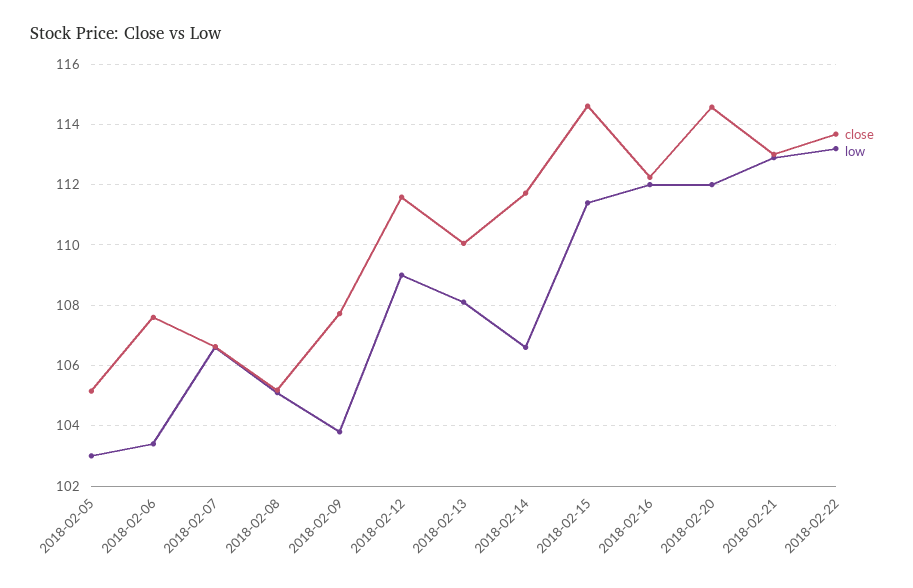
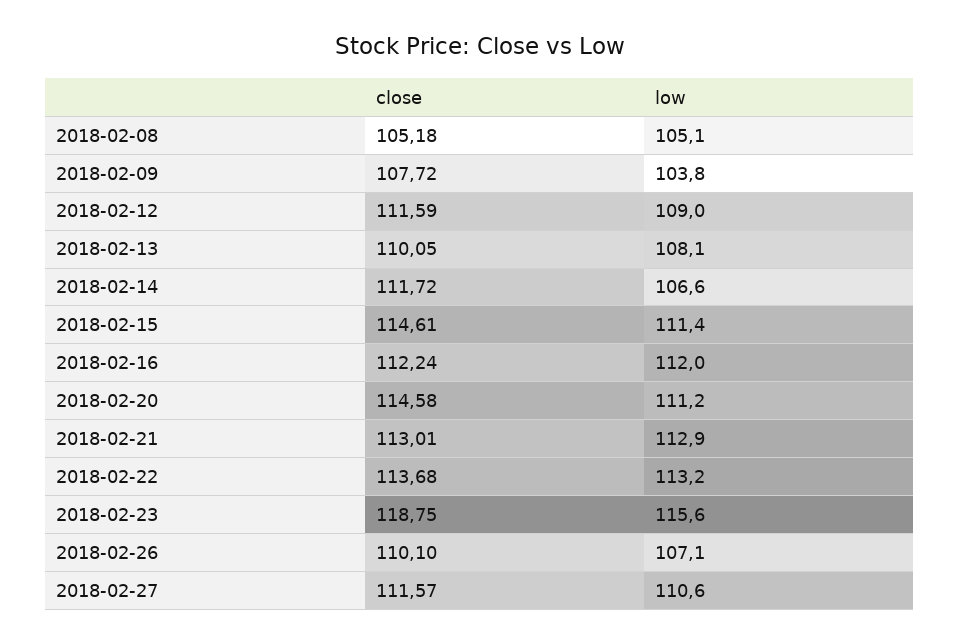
close, 2018-02-05: 105.2 -> none
low, 2018-02-05: 103 -> none
close, 2018-02-06: 107.6 -> none
low, 2018-02-06: 103.4 -> none
close, 2018-02-07: 106.6 -> none
low, 2018-02-07: 106.6 -> none
low, 2018-02-20: 112 -> 111.2
close, 2018-02-23: none -> 118.75
low, 2018-02-23: none -> 115.6
close, 2018-02-26: none -> 110.1
low, 2018-02-26: none -> 107.1
close, 2018-02-27: none -> 111.57
low, 2018-02-27: none -> 110.6

